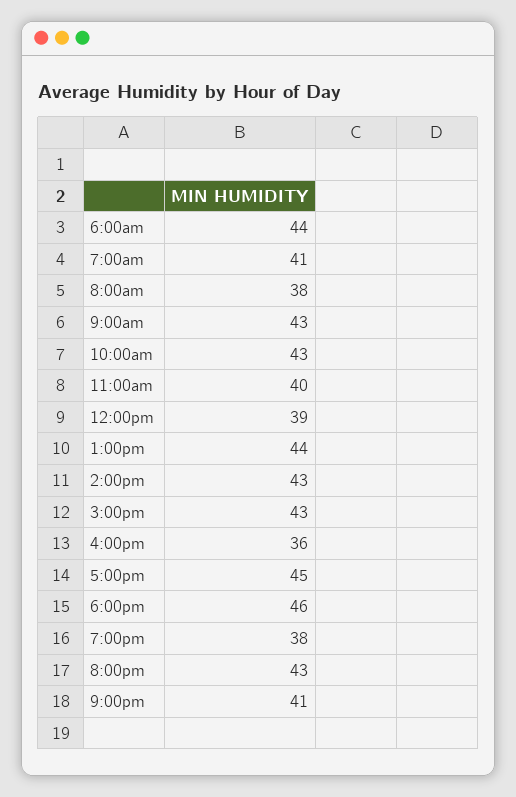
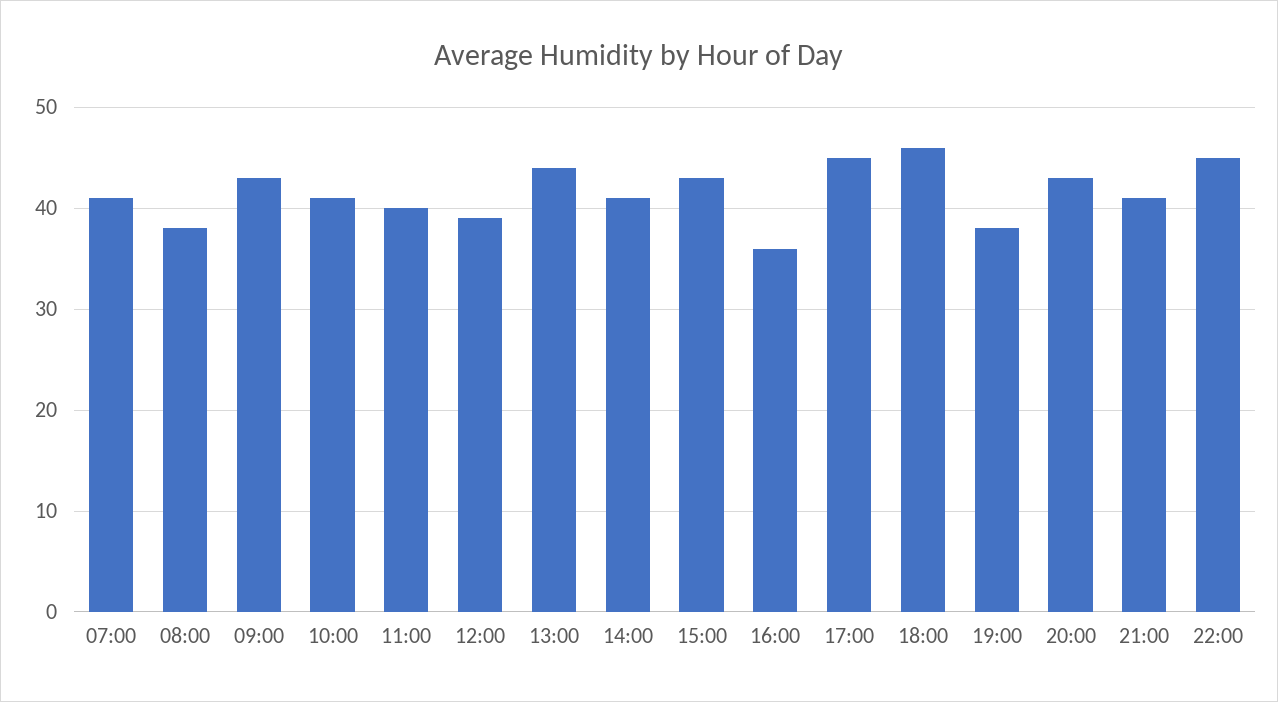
6:00am: 44 -> none
10:00am: 43 -> 41
2:00pm: 43 -> 41
22:00: none -> 45

